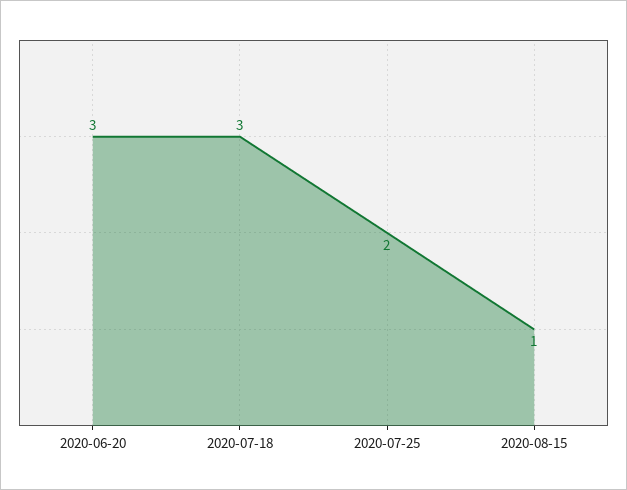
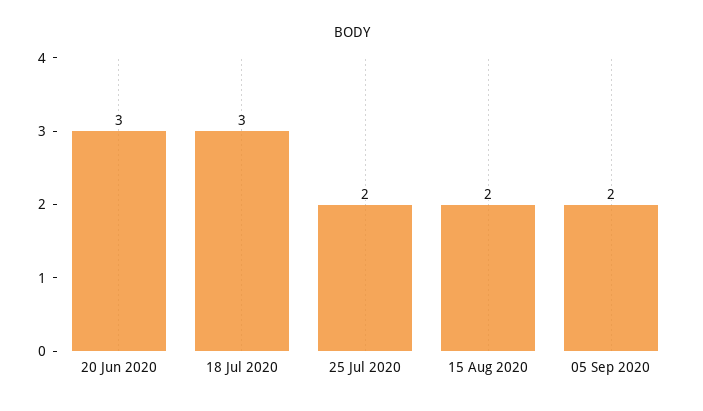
2020-08-15: 1 -> 2
05 Sep 2020: none -> 2

